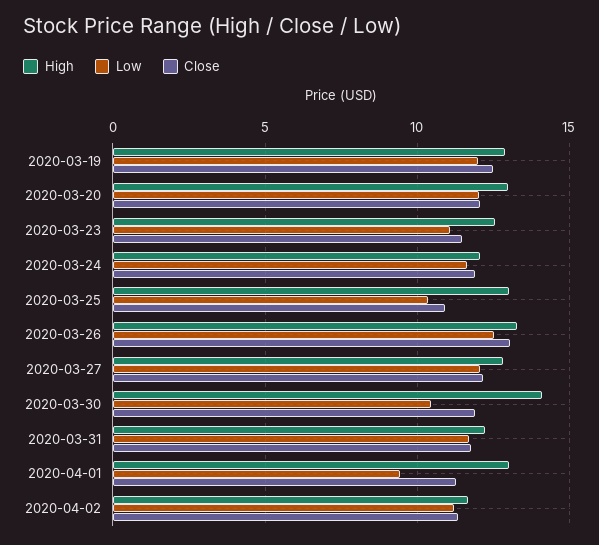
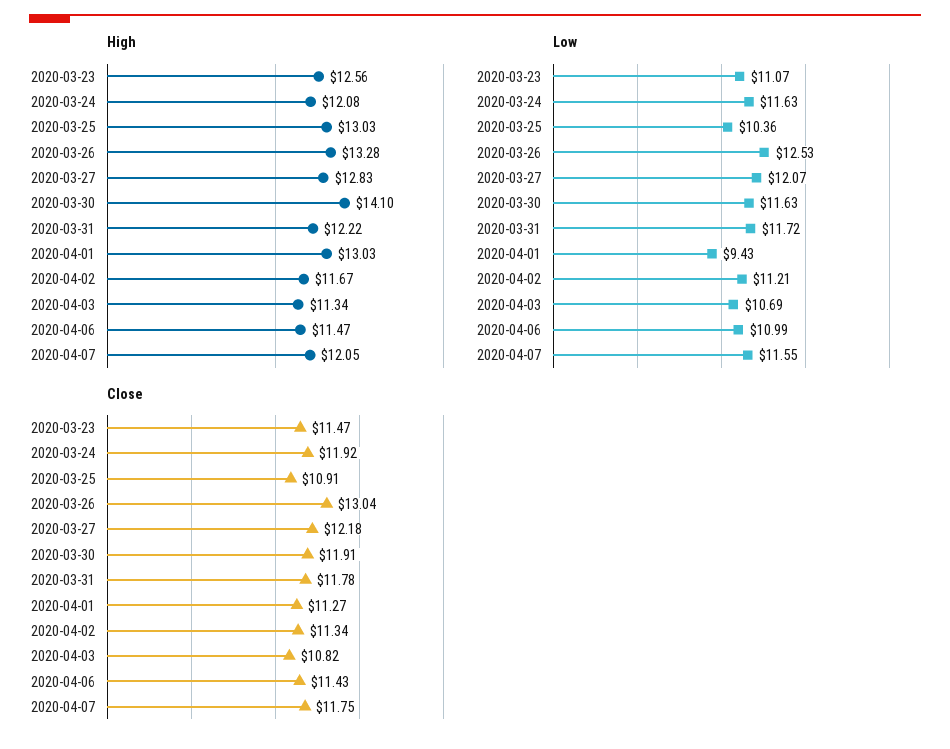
High, 2020-03-19: 13 -> none
Low, 2020-03-19: 12 -> none
Close, 2020-03-19: 12.5 -> none
High, 2020-03-20: 13 -> none
Low, 2020-03-20: 12 -> none
Close, 2020-03-20: 12 -> none
Low, 2020-03-30: 10.5 -> 11.63
High, 2020-04-03: none -> 11.34
High, 2020-04-06: none -> 11.47
High, 2020-04-07: none -> 12.05
Low, 2020-04-03: none -> 10.69
Low, 2020-04-06: none -> 10.99
Low, 2020-04-07: none -> 11.55
Close, 2020-04-03: none -> 10.82
Close, 2020-04-06: none -> 11.43
Close, 2020-04-07: none -> 11.75

